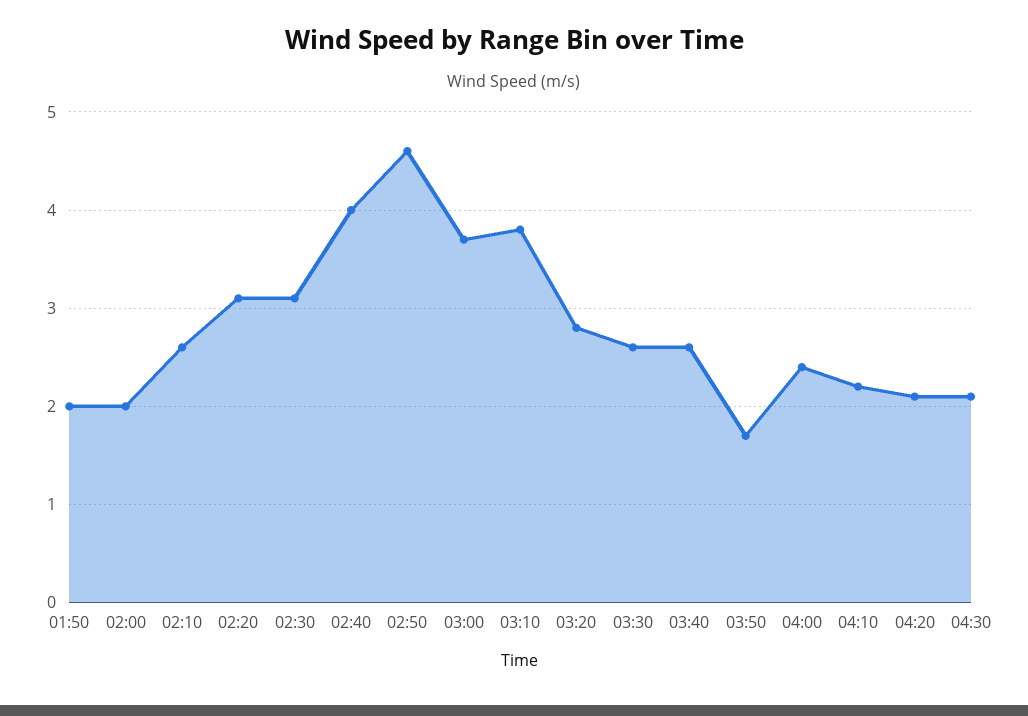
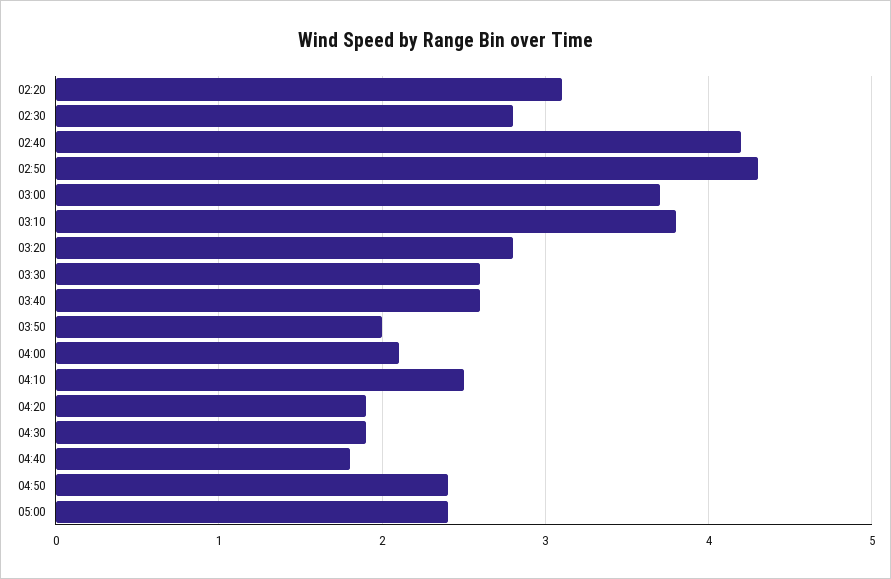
01:50: 2 -> none
02:00: 2 -> none
02:10: 2.6 -> none
02:30: 3.1 -> 2.8
02:40: 4 -> 4.2
02:50: 4.6 -> 4.3
03:50: 1.7 -> 2
04:00: 2.4 -> 2.1
04:10: 2.2 -> 2.5
04:20: 2.1 -> 1.9
04:30: 2.1 -> 1.9
04:40: none -> 1.8
04:50: none -> 2.4
05:00: none -> 2.4

